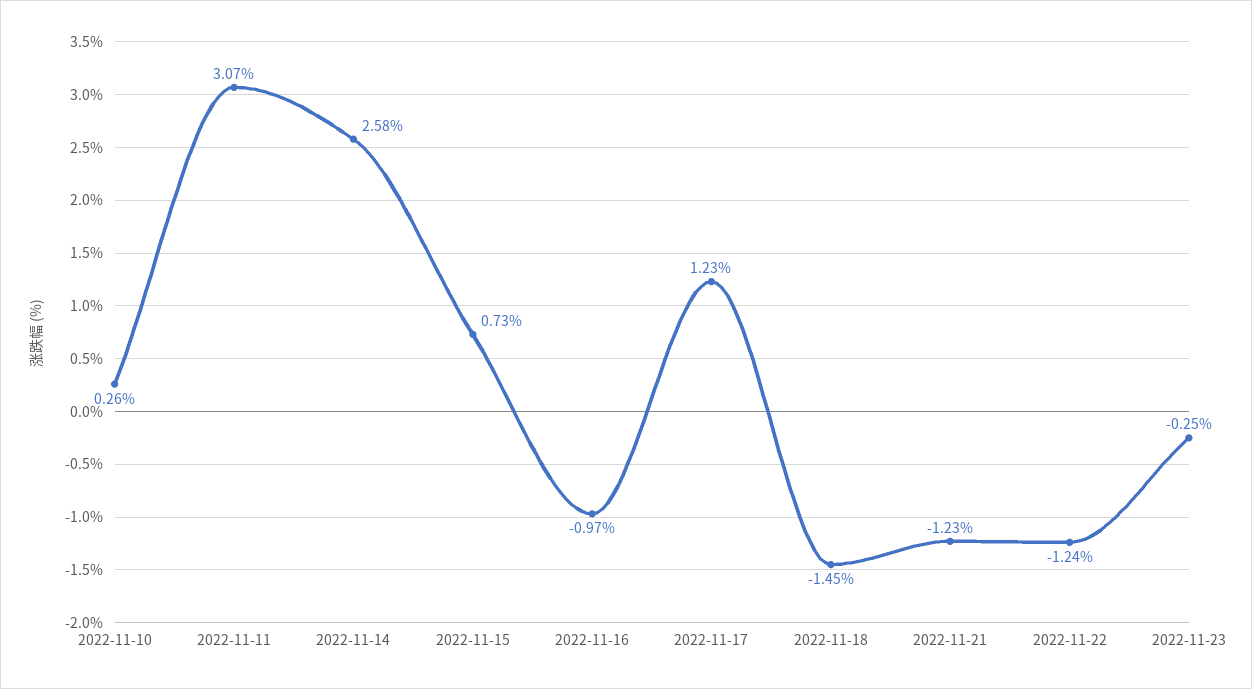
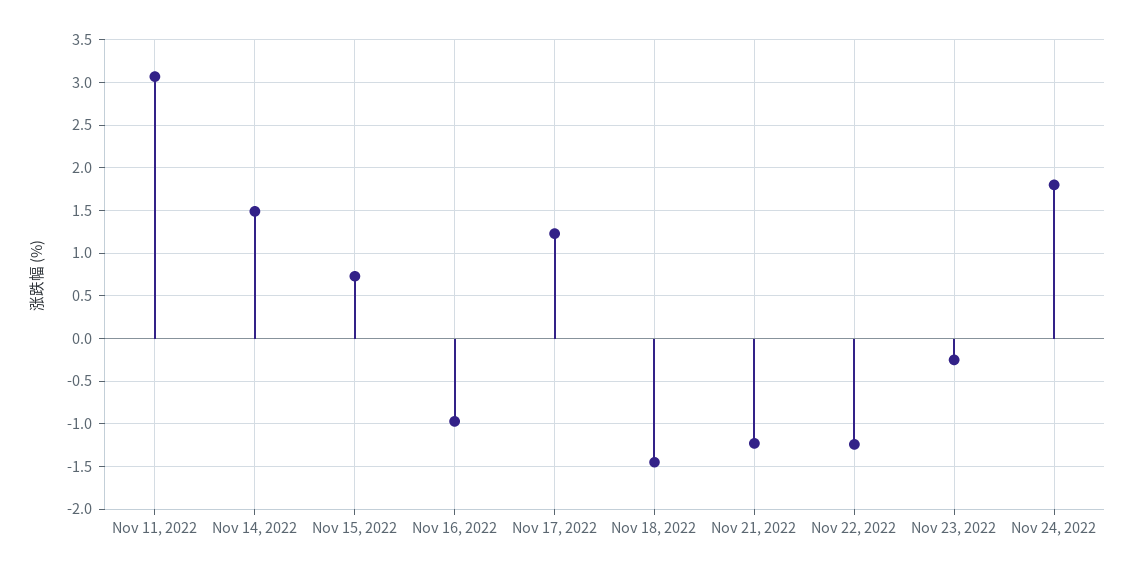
2022-11-10: 0.26 -> none
2022-11-14: 2.58 -> 1.5
Nov 24, 2022: none -> 1.8

